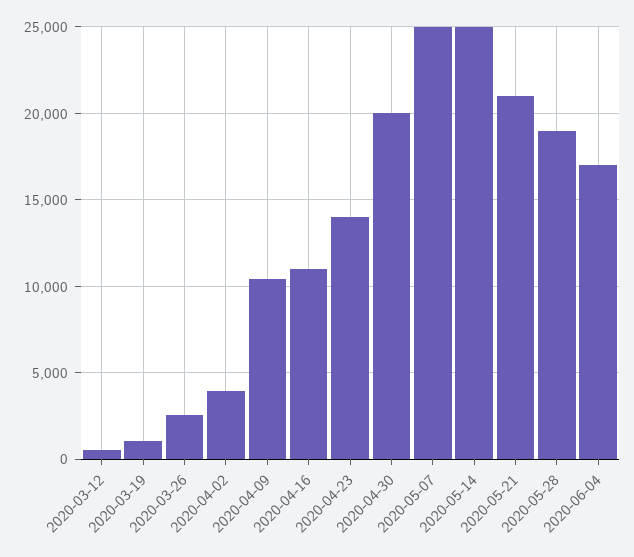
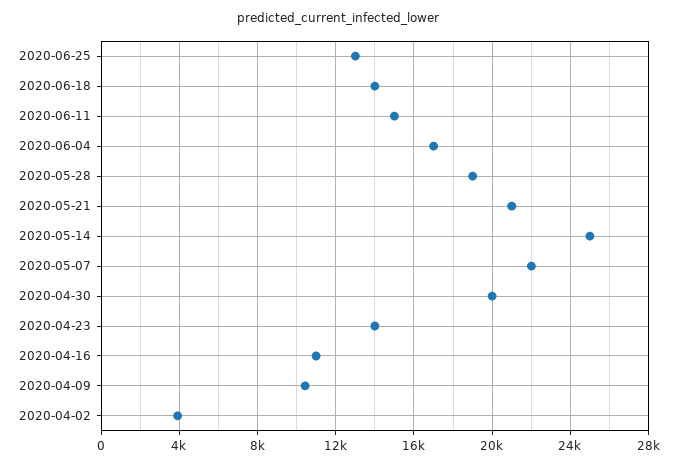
2020-03-12: 500 -> none
2020-03-19: 1000 -> none
2020-03-26: 2500 -> none
2020-05-07: 25000 -> 22000
2020-06-25: none -> 13000
2020-06-18: none -> 14000
2020-06-11: none -> 15000

